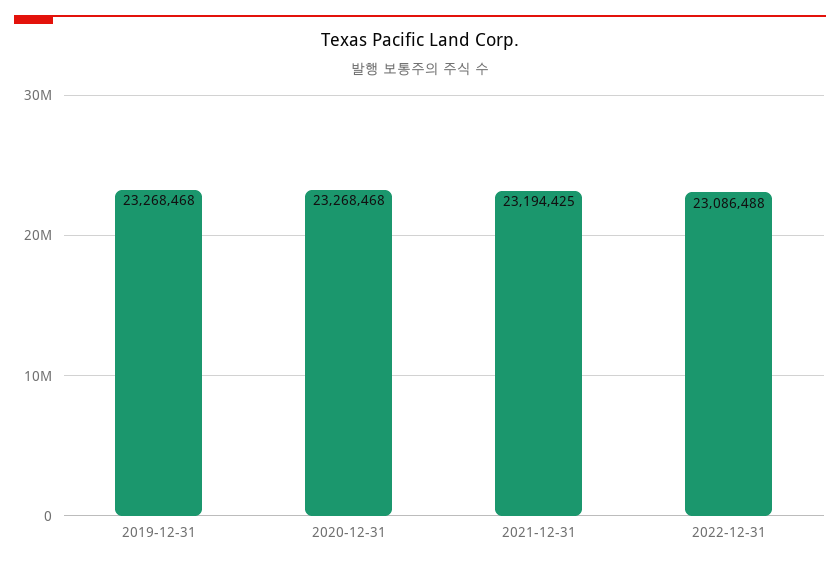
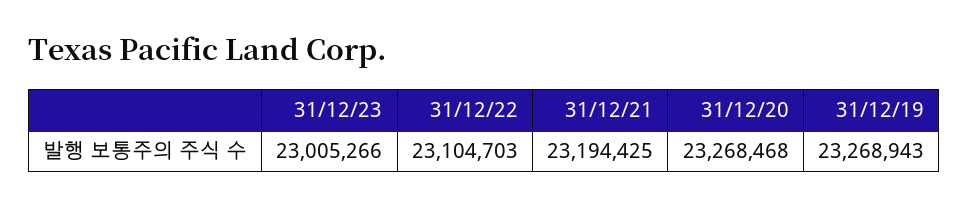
2019-12-31: 23268468 -> 23268943
2022-12-31: 23086488 -> 23104703
31/12/23: none -> 23005266

